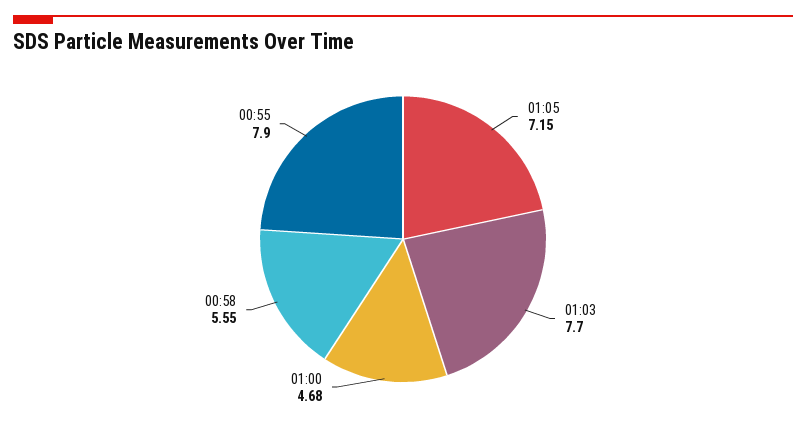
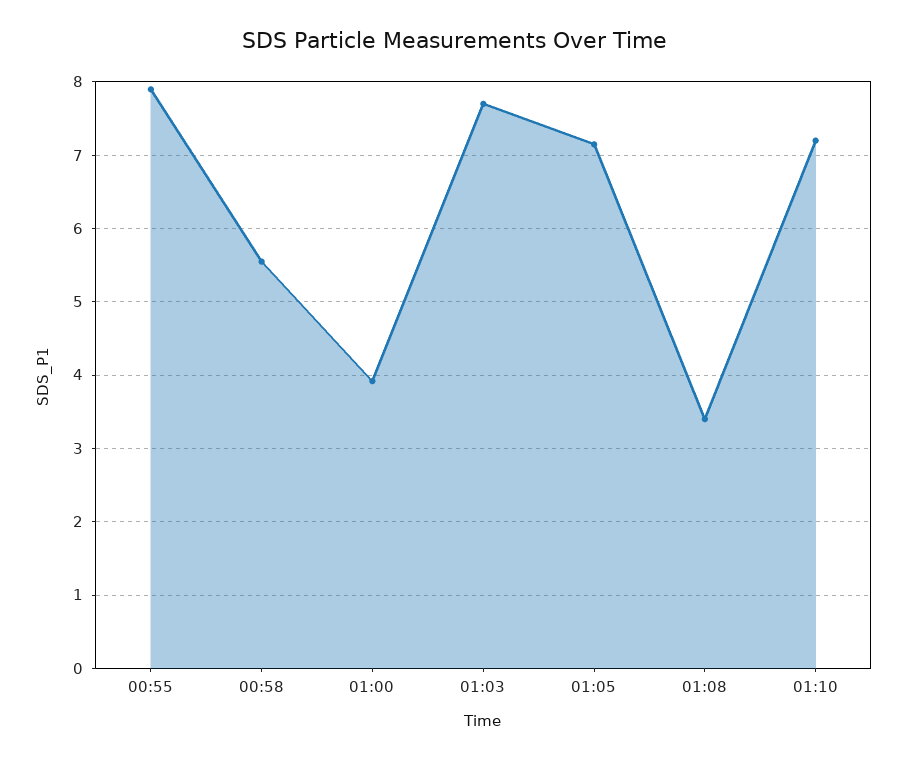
01:00: 4.68 -> 3.9
01:08: none -> 3.4
01:10: none -> 7.2

